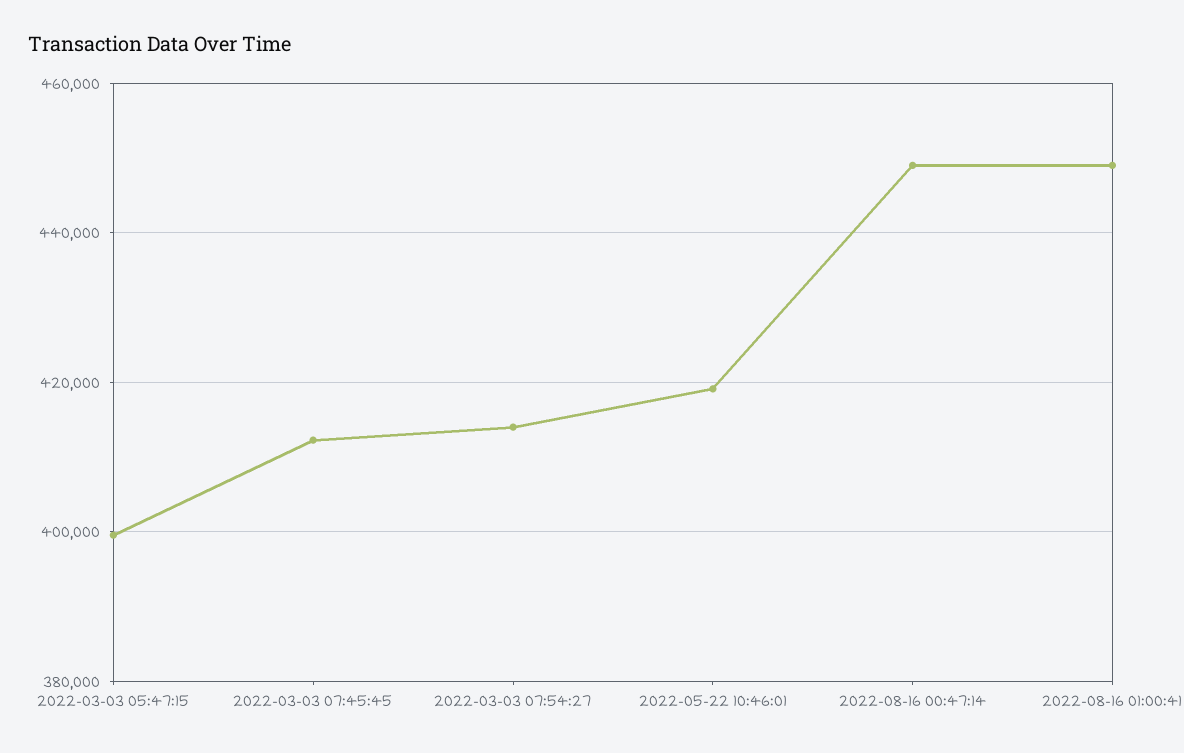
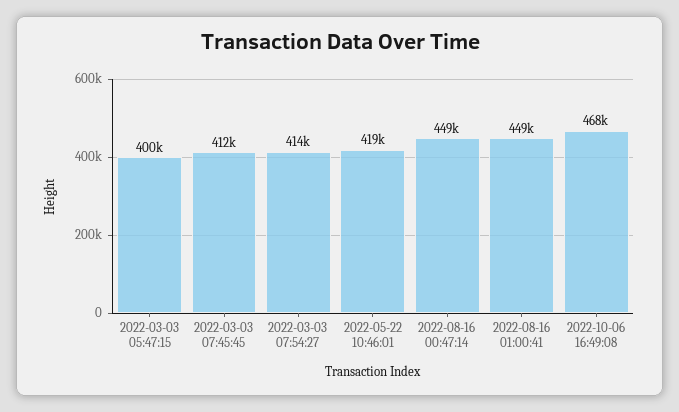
2022-10-06 16:49:08: none -> 468000

